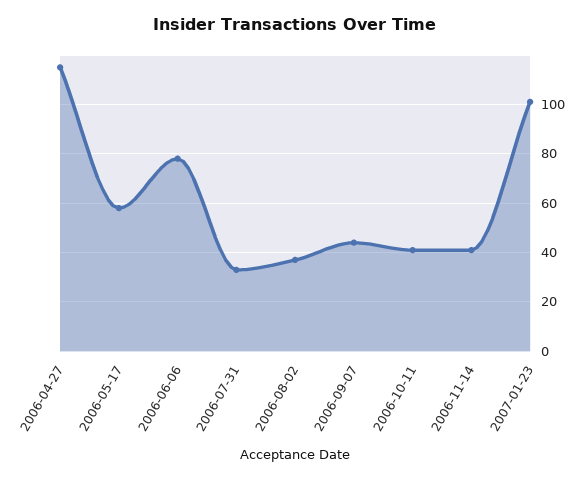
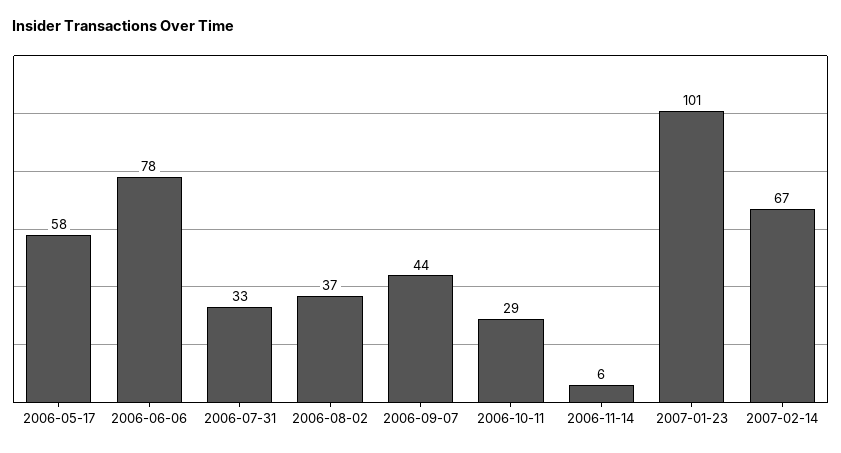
2006-04-27: 115 -> none
2006-10-11: 40 -> 29
2006-11-14: 40 -> 6
2007-02-14: none -> 67

